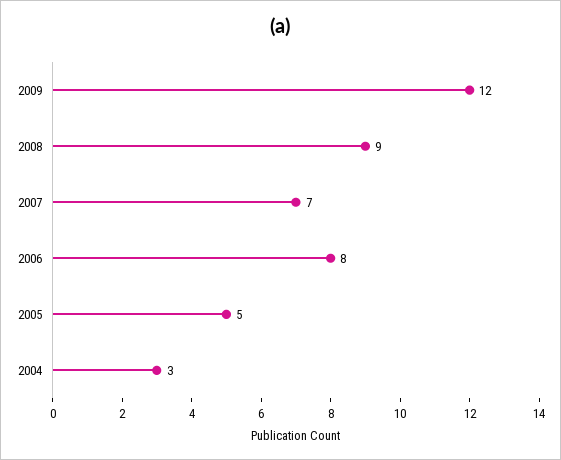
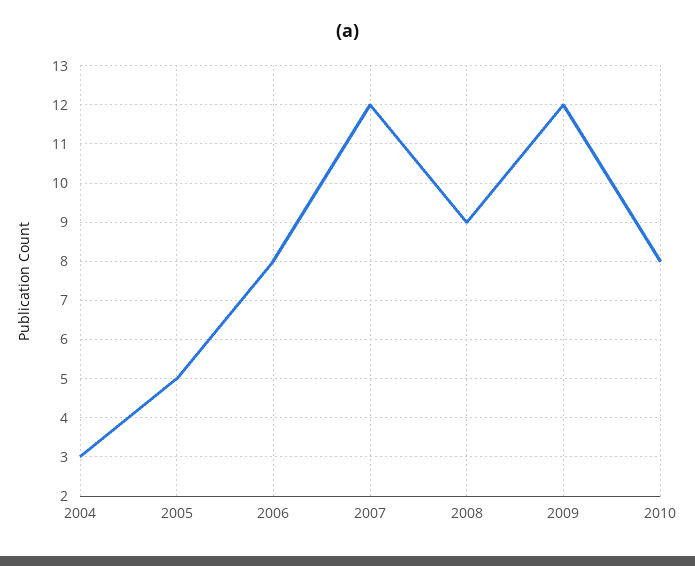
2007: 7 -> 12
2010: none -> 8

